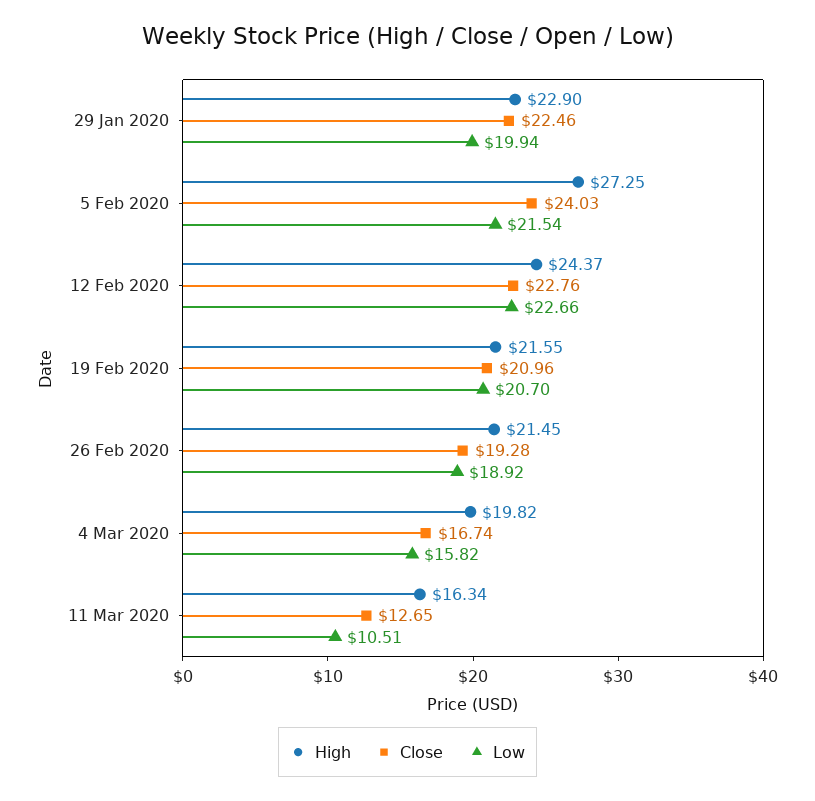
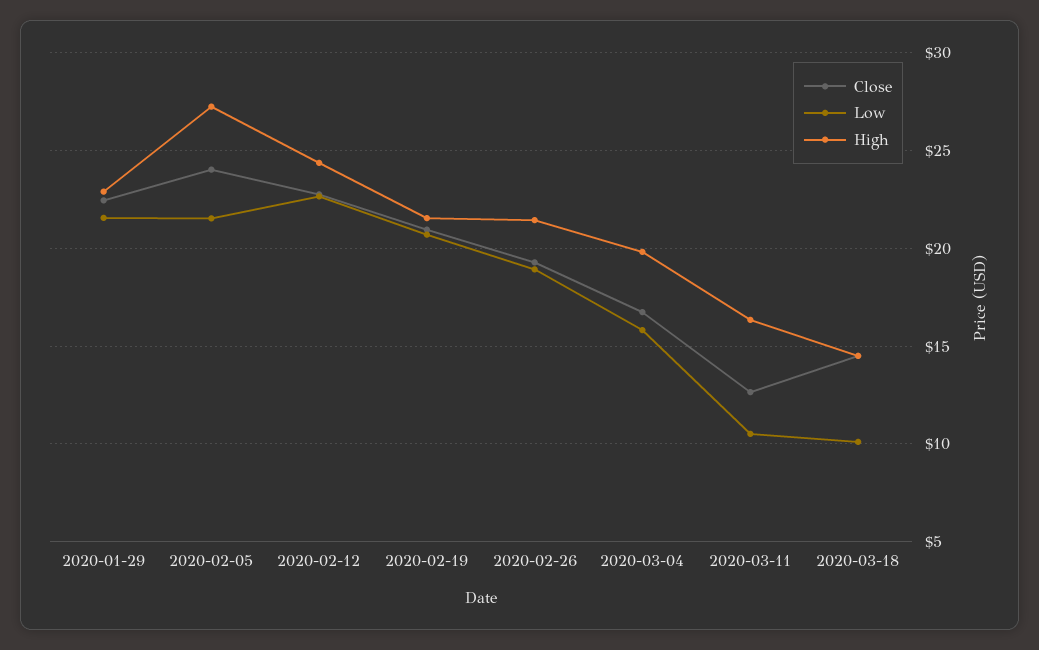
Low, 29 Jan 2020: 19.94 -> 21.5
Close, 2020-03-18: none -> 14.5
Low, 2020-03-18: none -> 10
High, 2020-03-18: none -> 14.5

